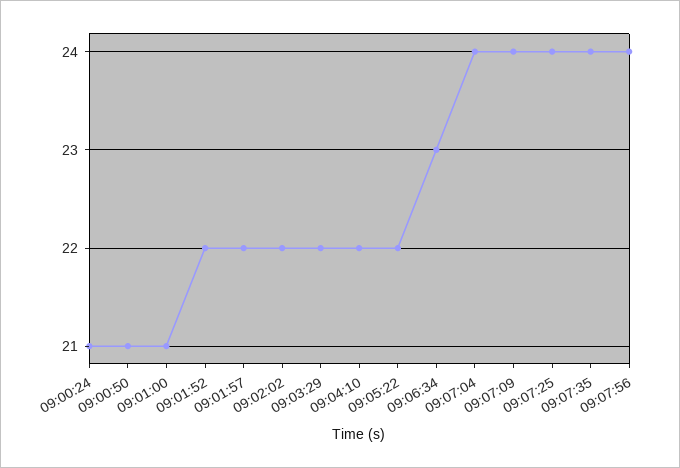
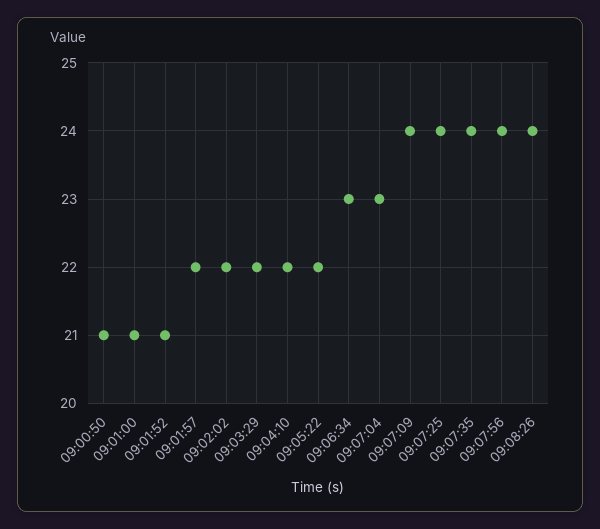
09:00:24: 21 -> none
09:01:52: 22 -> 21
09:07:04: 24 -> 23
09:08:26: none -> 24

